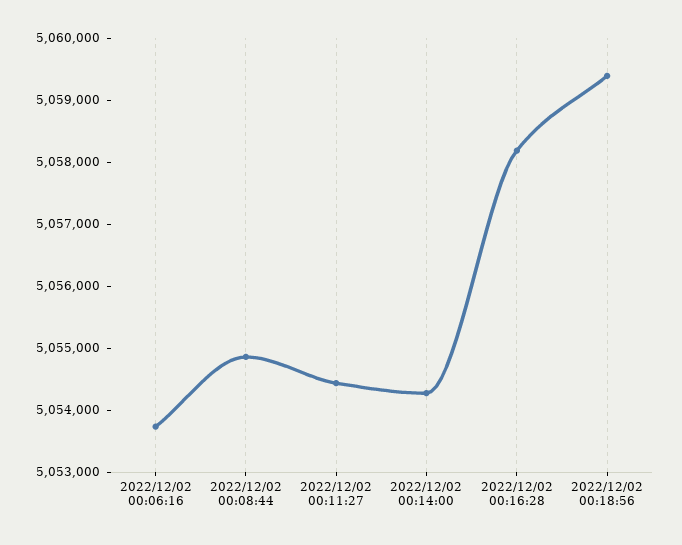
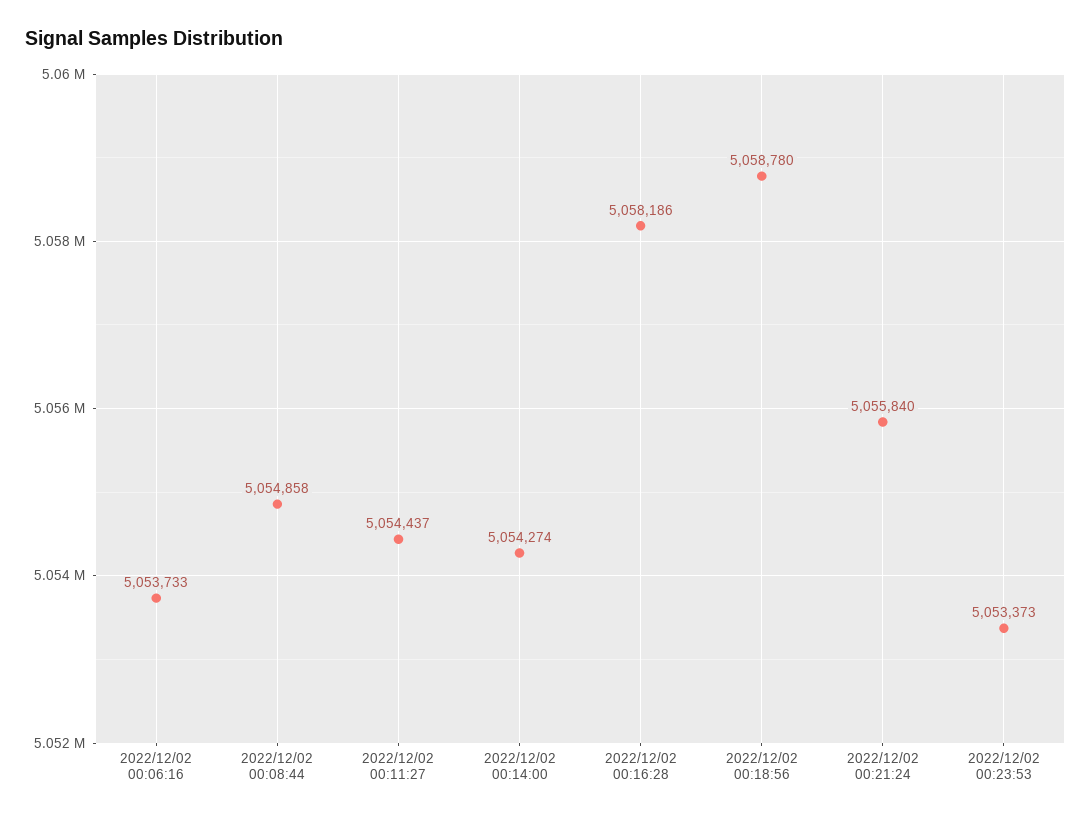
2022/12/02 00:18:56: 5059400 -> 5058780
2022/12/02 00:21:24: none -> 5055840
2022/12/02 00:23:53: none -> 5053373

